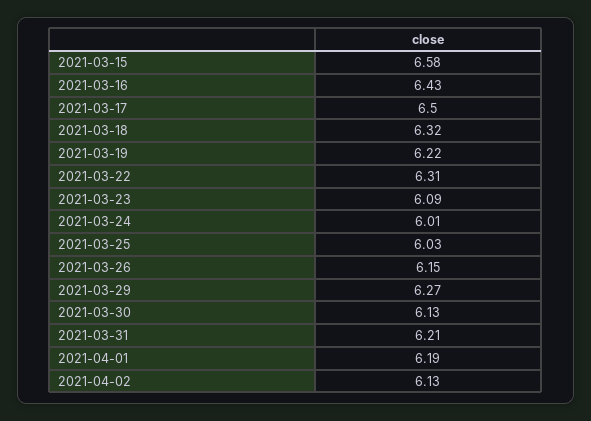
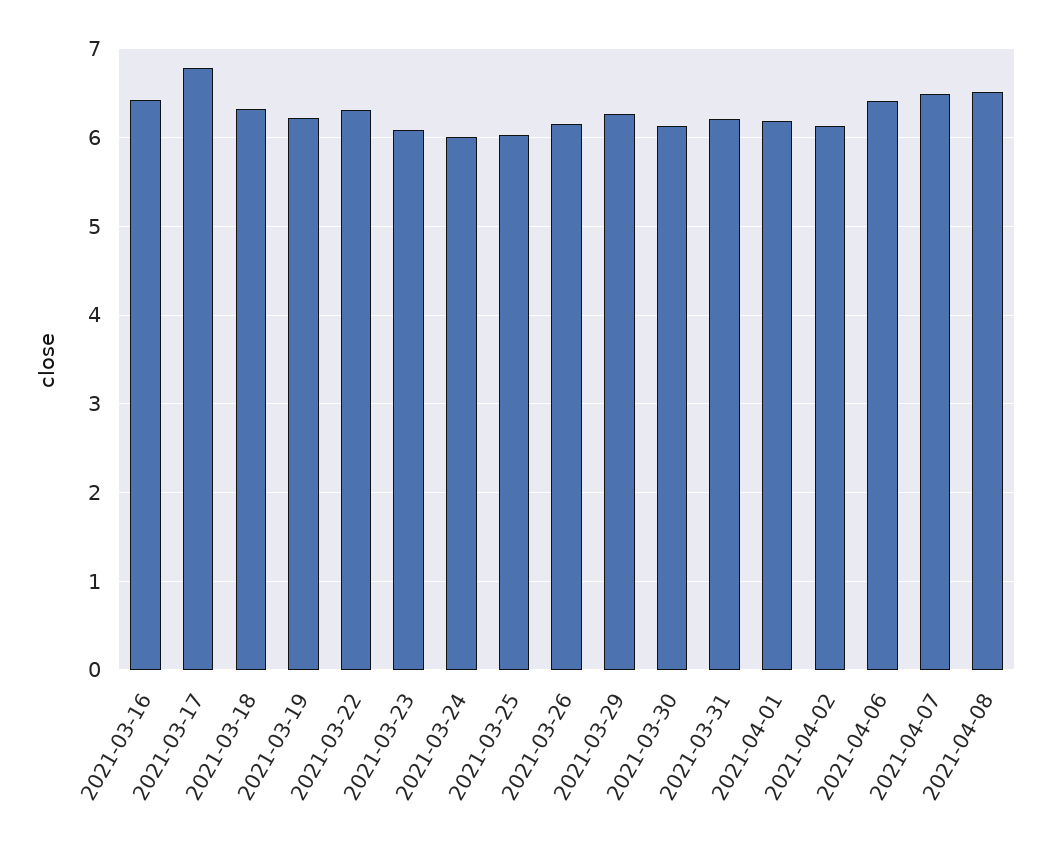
2021-03-15: 6.58 -> none
2021-03-17: 6.5 -> 6.8
2021-04-06: none -> 6.4
2021-04-07: none -> 6.5
2021-04-08: none -> 6.5

